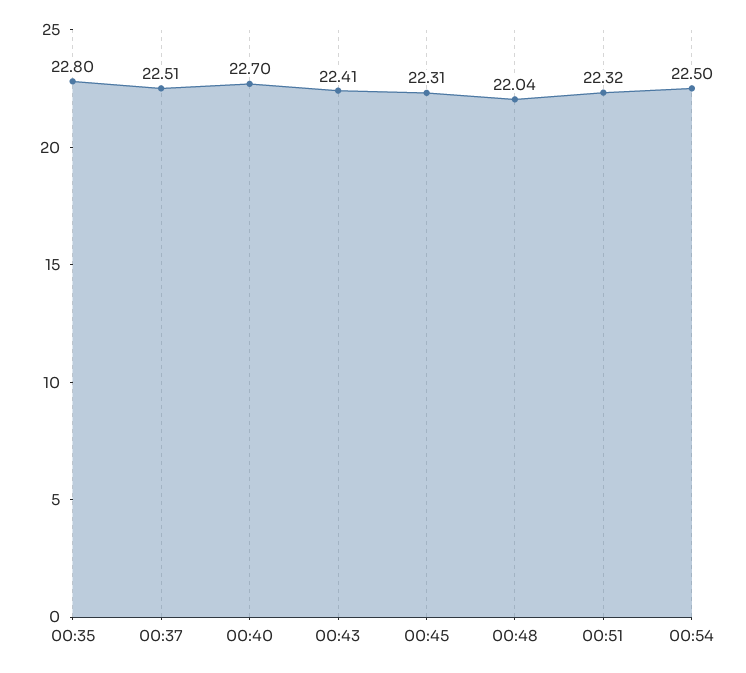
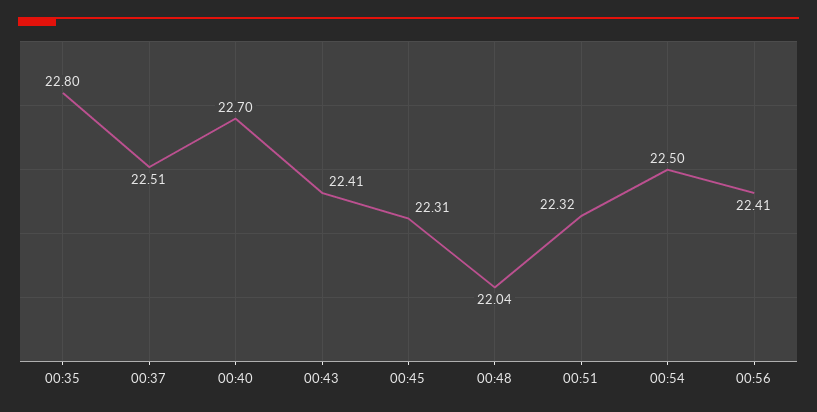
00:56: none -> 22.41

